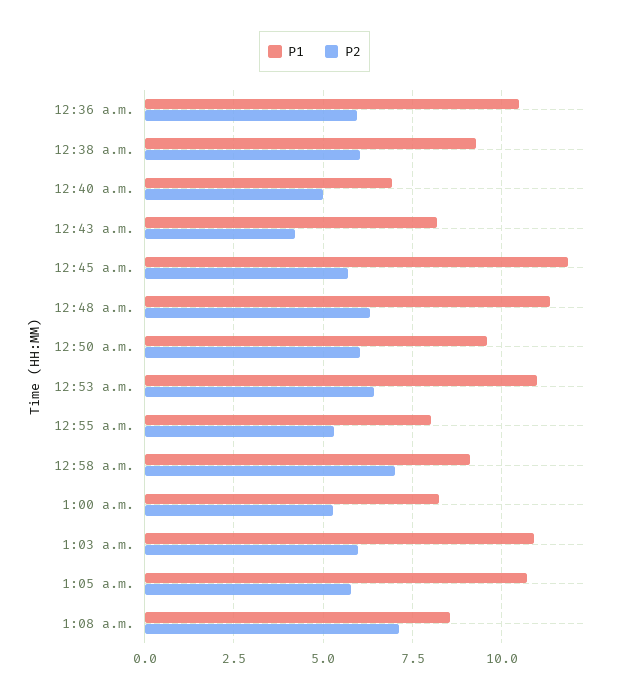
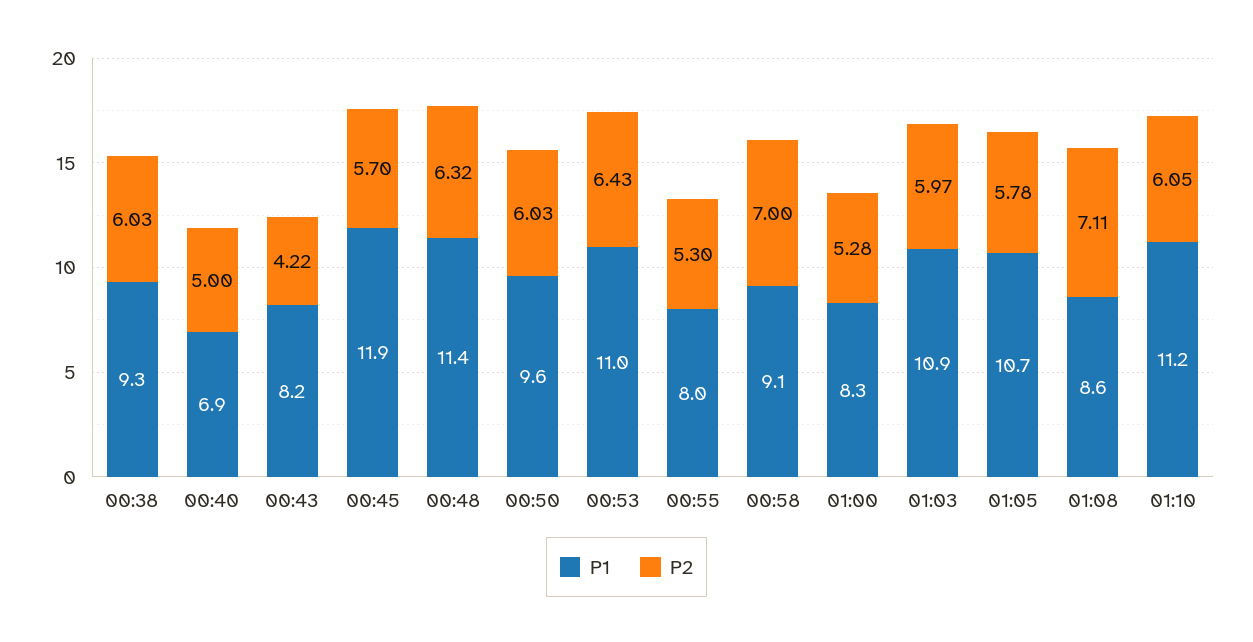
P1, 12:36 a.m.: 10.5 -> none
P2, 12:36 a.m.: 6 -> none
P1, 01:10: none -> 11.2
P2, 01:10: none -> 6.05

